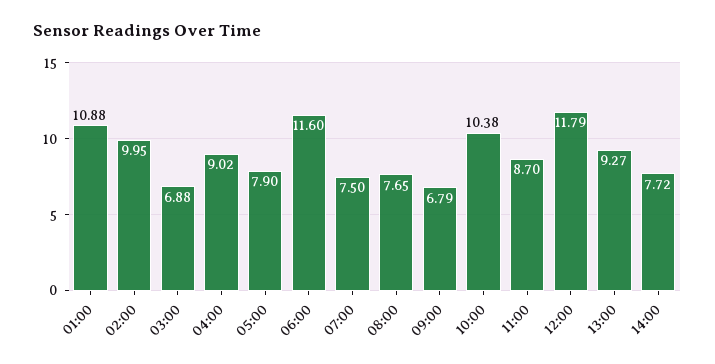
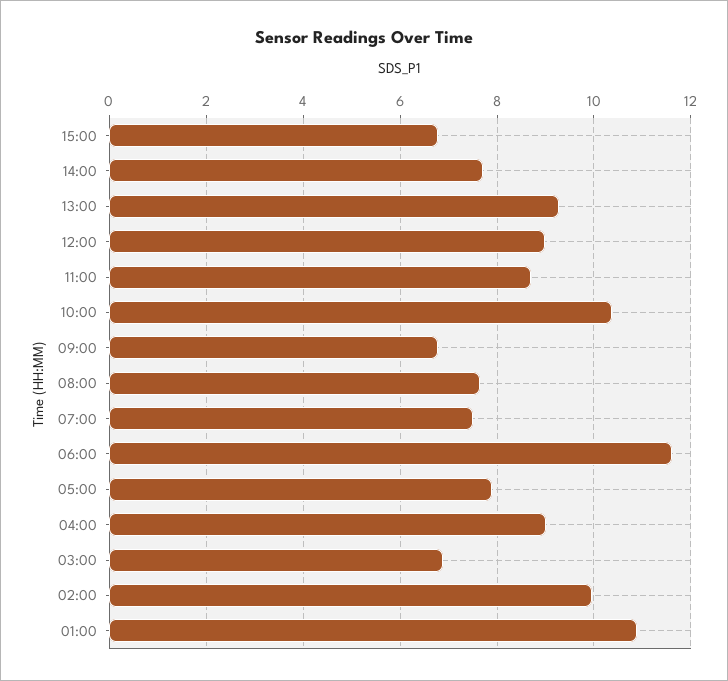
12:00: 11.79 -> 9
15:00: none -> 6.8

